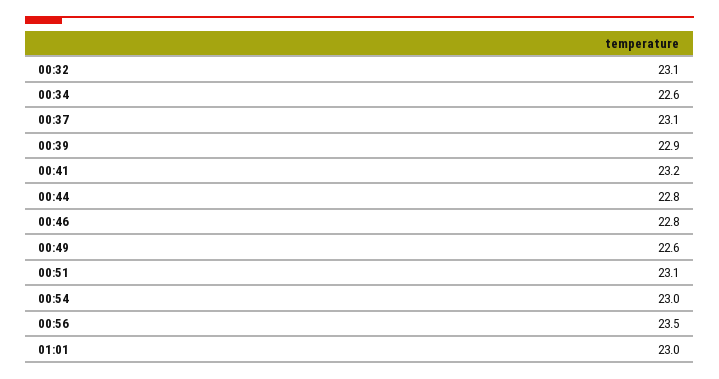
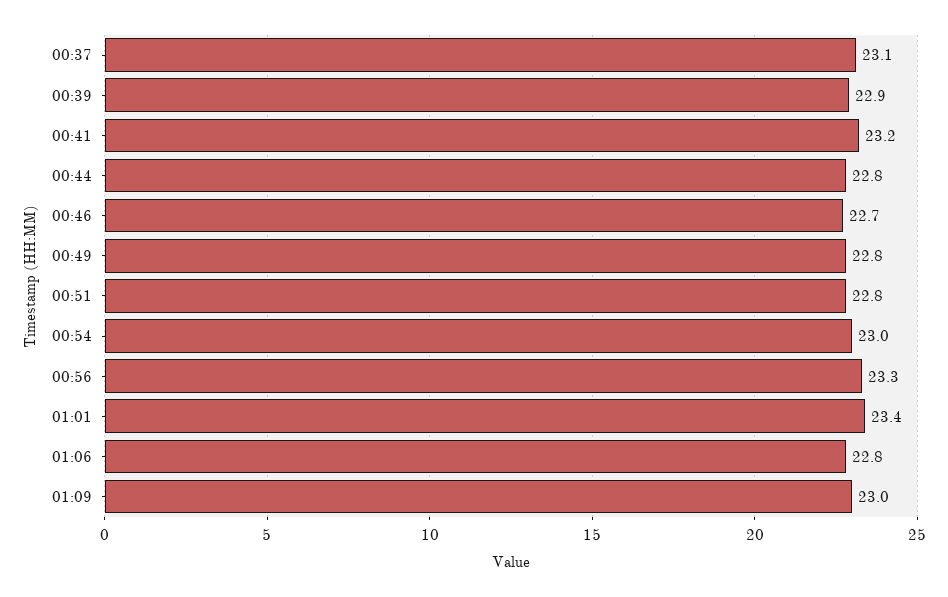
00:32: 23.1 -> none
00:34: 22.6 -> none
00:46: 22.8 -> 22.7
00:49: 22.6 -> 22.8
00:51: 23.1 -> 22.8
00:56: 23.5 -> 23.3
01:01: 23 -> 23.4
01:06: none -> 22.8
01:09: none -> 23

